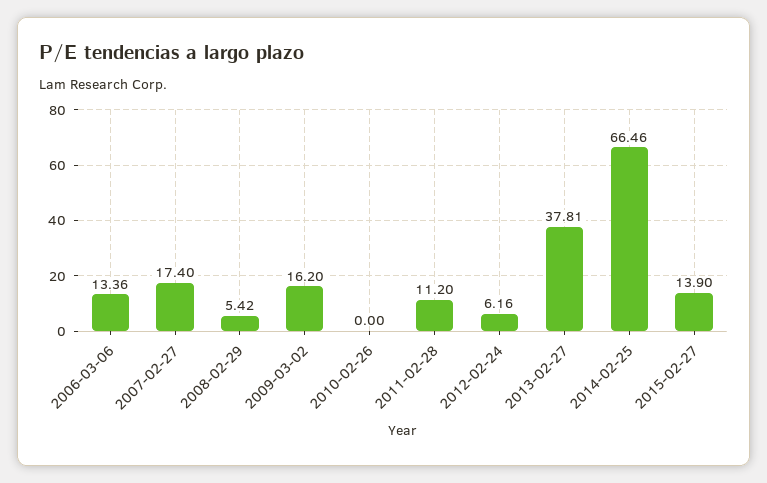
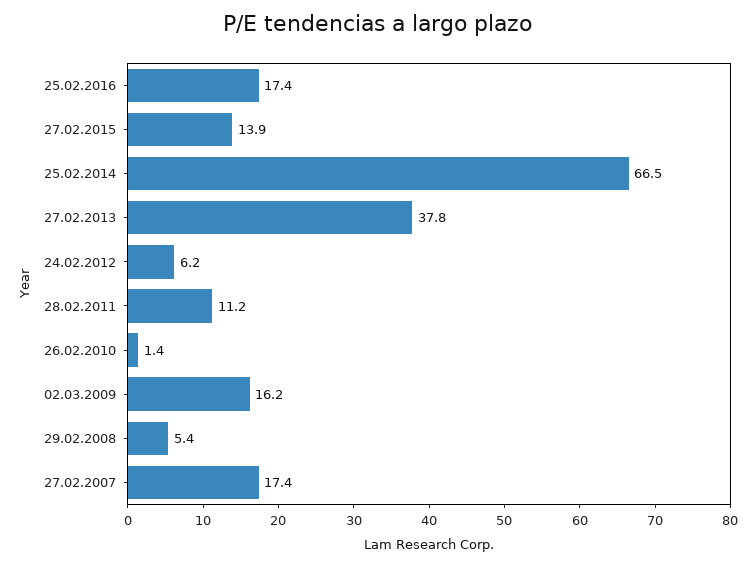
2006-03-06: 13.36 -> none
2010-02-26: 0 -> 1.4
25.02.2016: none -> 17.4

